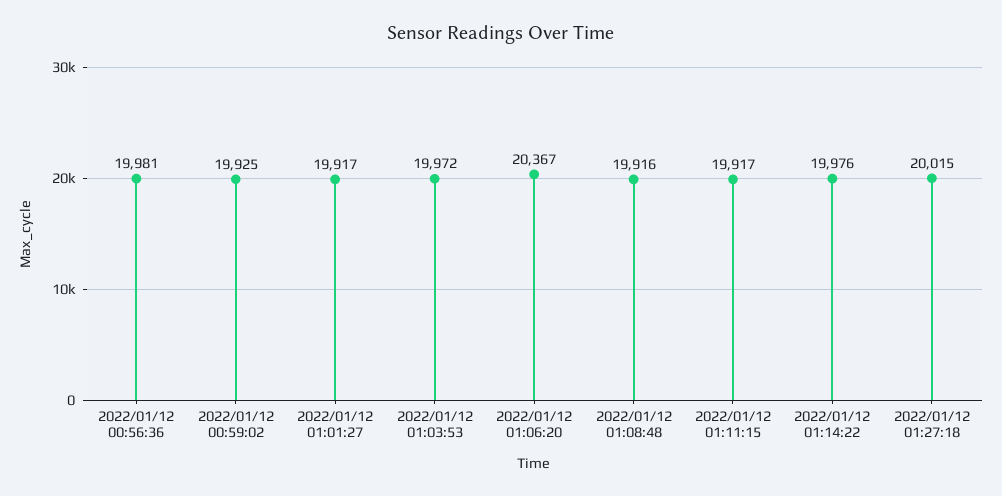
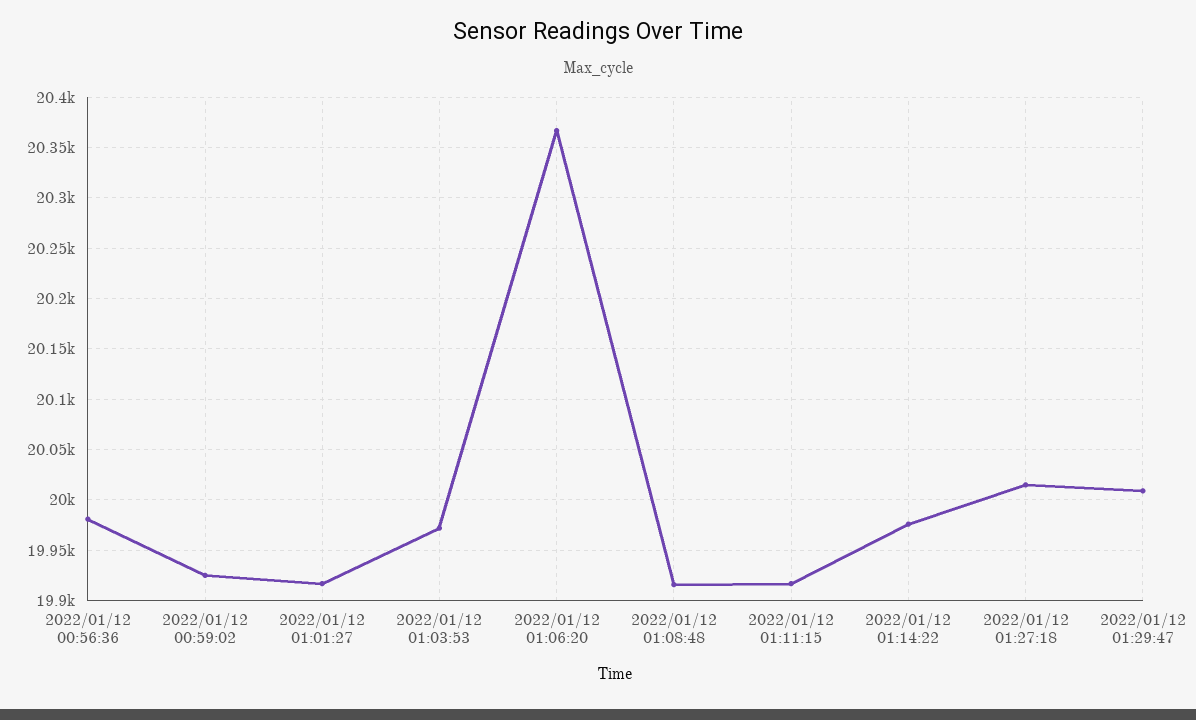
2022/01/12 01:29:47: none -> 20010

